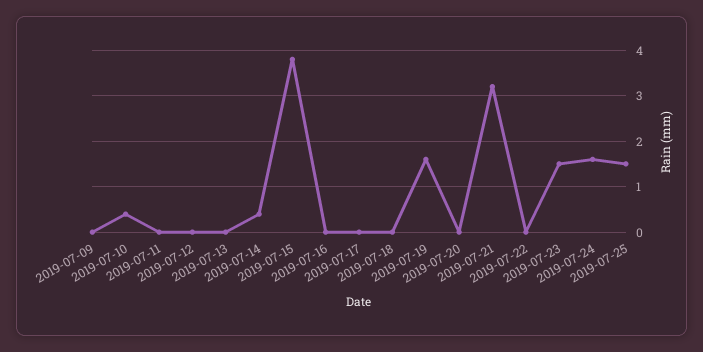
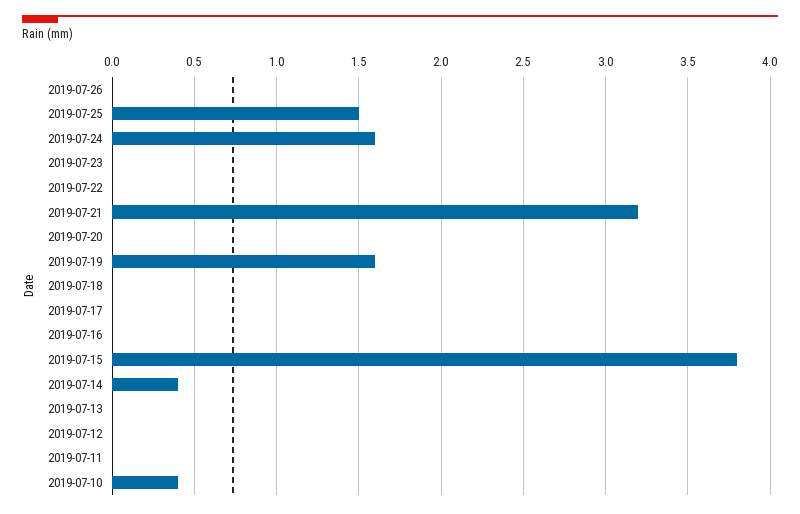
2019-07-09: 0 -> none
2019-07-23: 1.5 -> 0
2019-07-26: none -> 0

